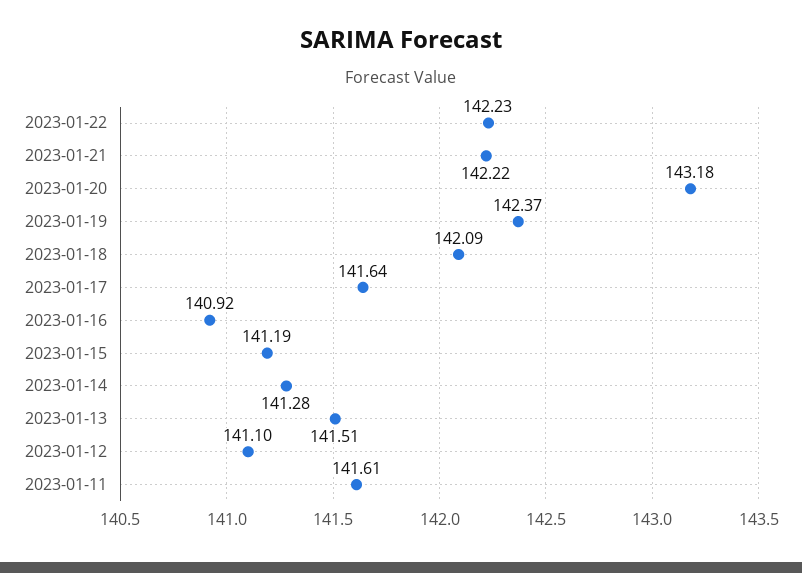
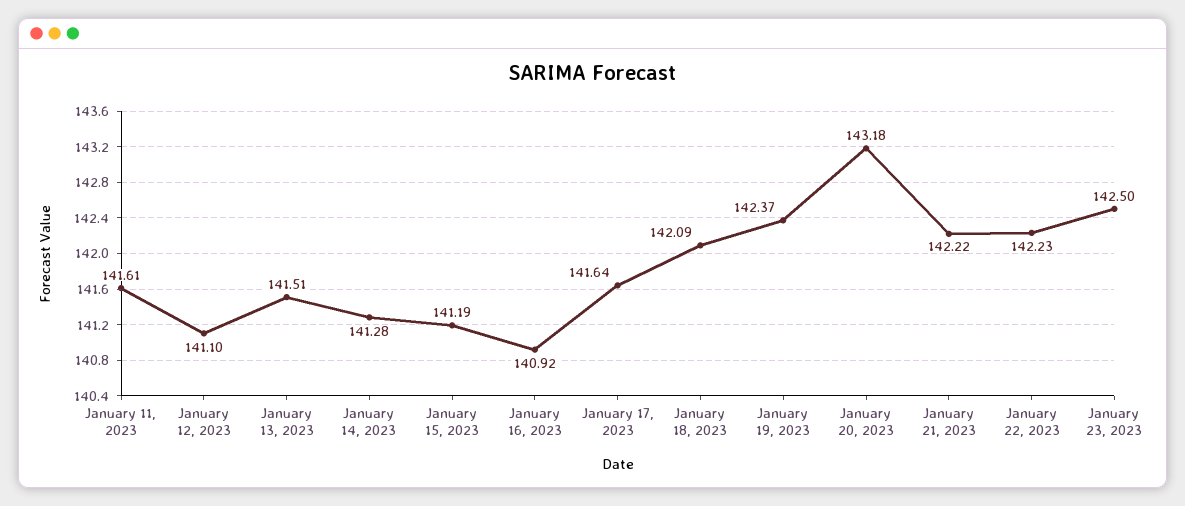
January 23, 2023: none -> 142.5

